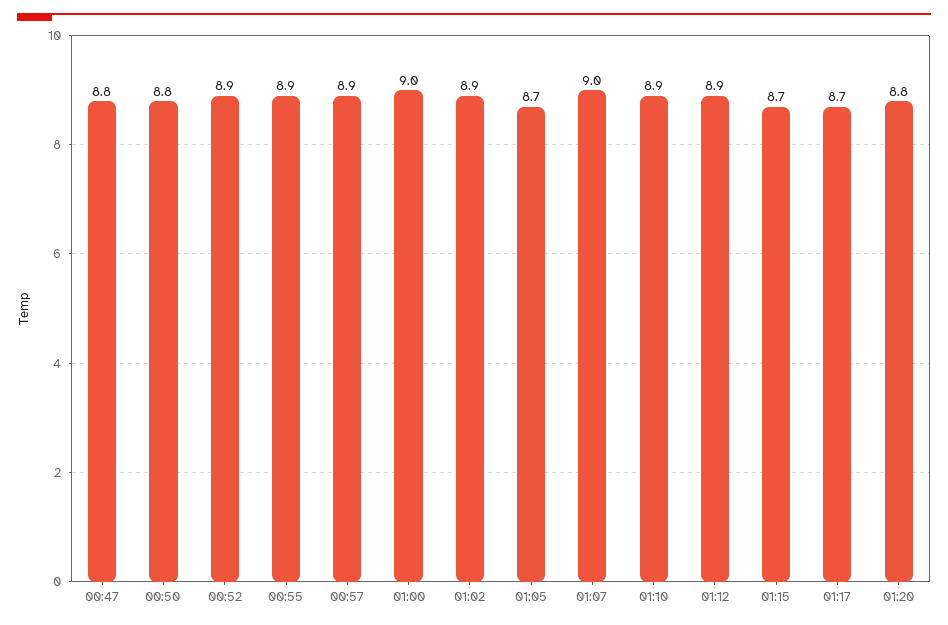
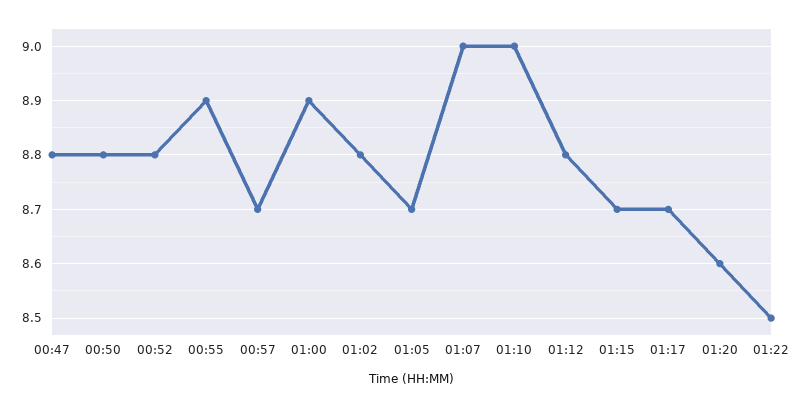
00:52: 8.9 -> 8.8
00:57: 8.9 -> 8.7
01:00: 9 -> 8.9
01:02: 8.9 -> 8.8
01:10: 8.9 -> 9
01:12: 8.9 -> 8.8
01:20: 8.8 -> 8.6
01:22: none -> 8.5

